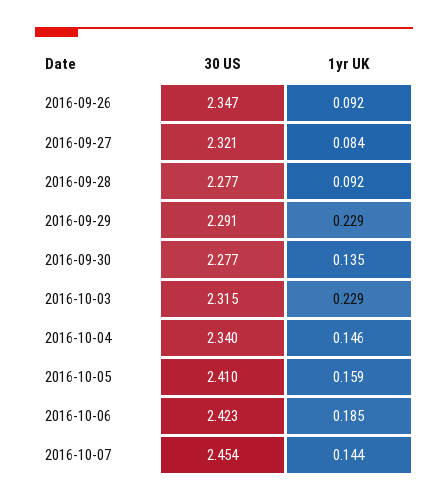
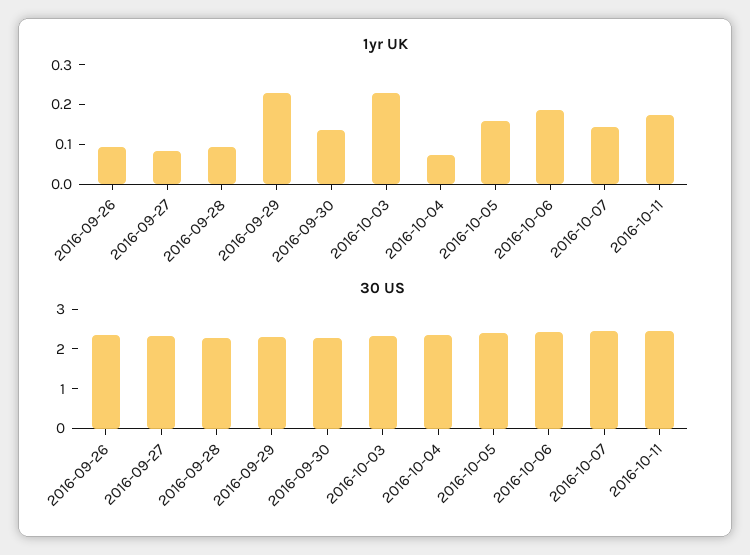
1yr UK, 2016-10-04: 0.146 -> 0.075
1yr UK, 2016-10-11: none -> 0.175
30 US, 2016-10-11: none -> 2.5

